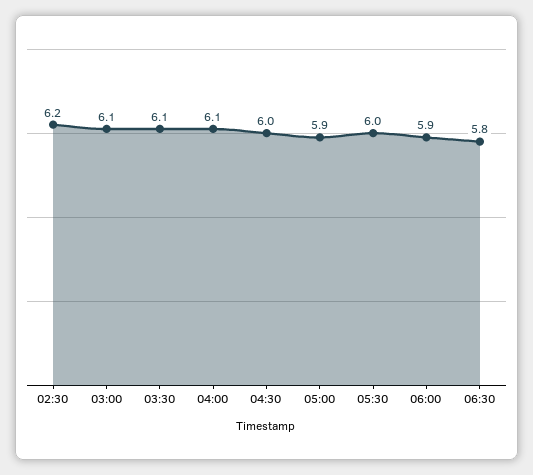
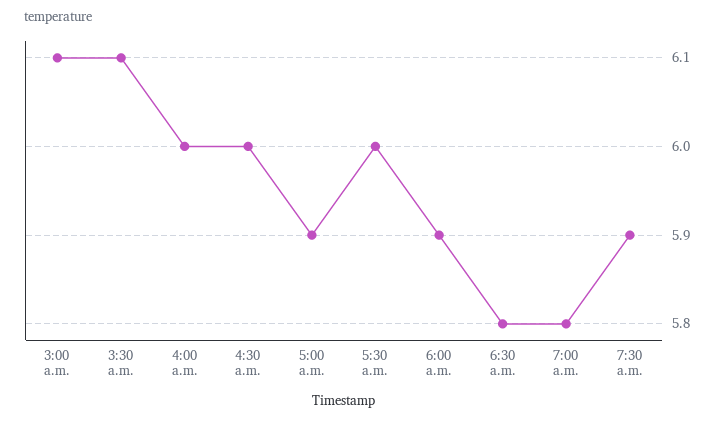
02:30: 6.2 -> none
04:00: 6.1 -> 6
7:00 a.m.: none -> 5.8
7:30 a.m.: none -> 5.9

